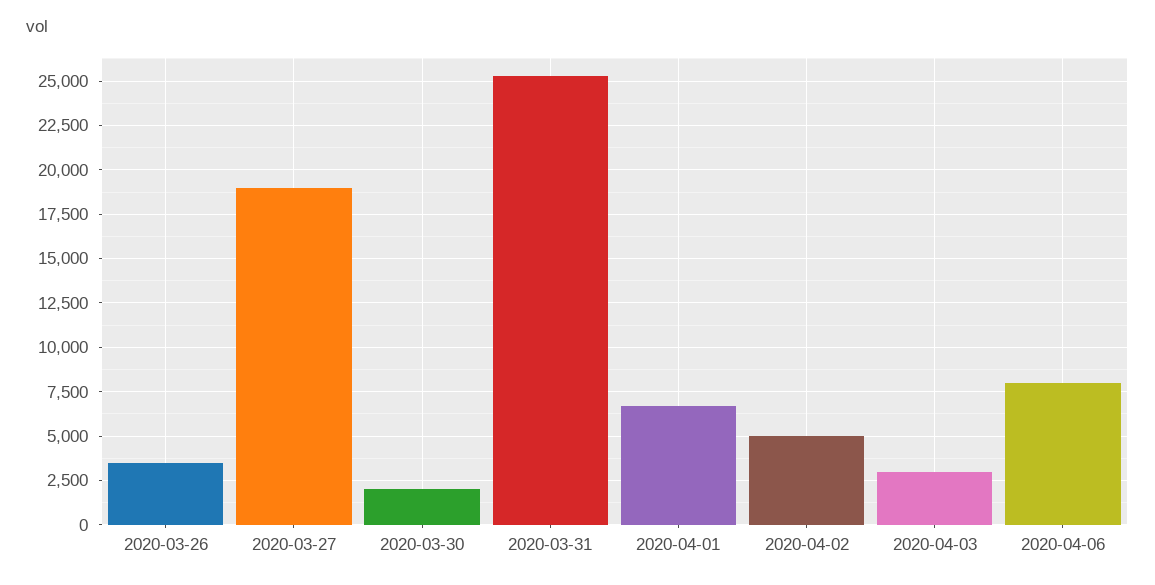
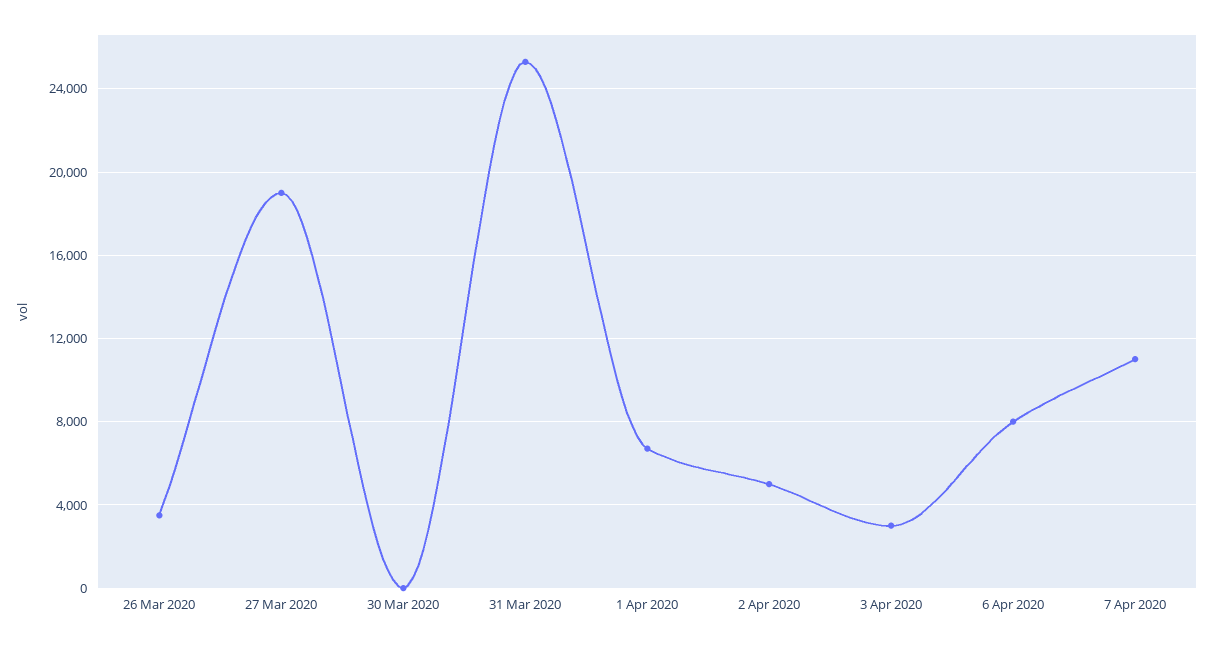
2020-03-30: 2000 -> 0
7 Apr 2020: none -> 11000

